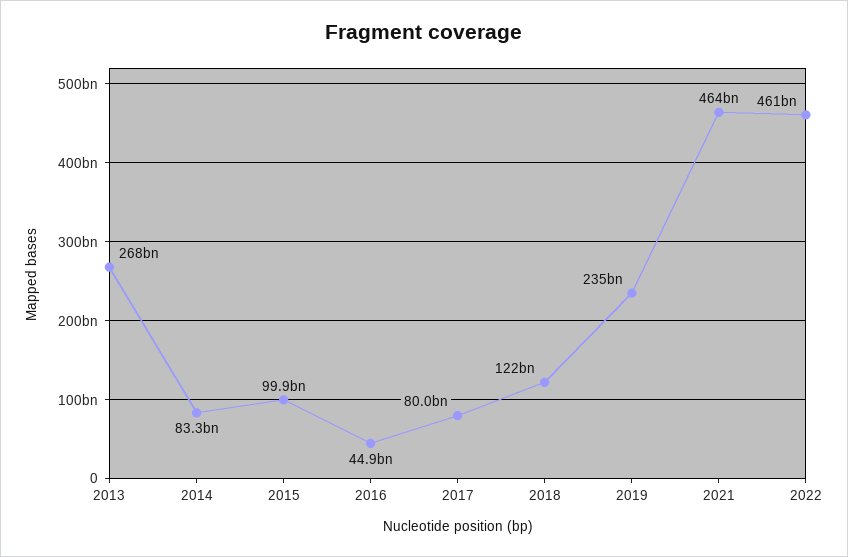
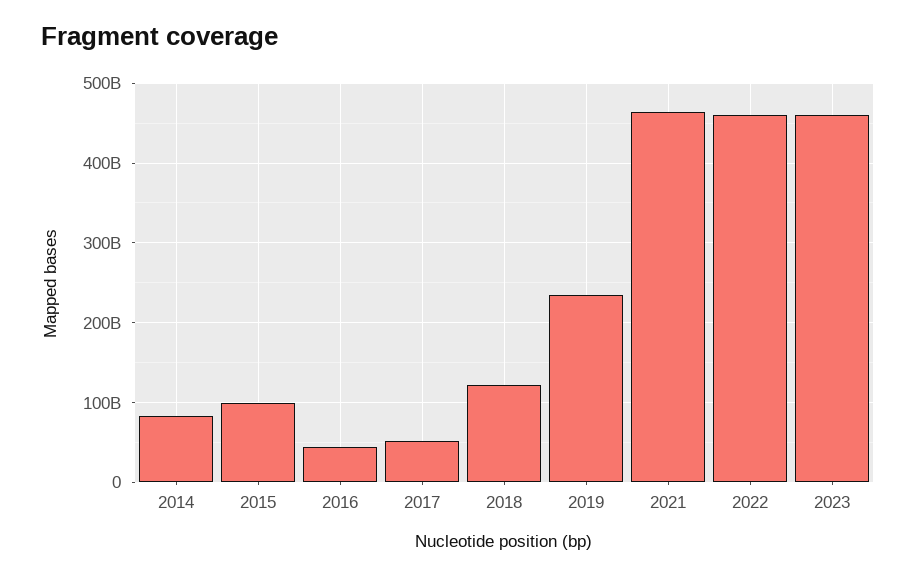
2013: 268000000000 -> none
2017: 80000000000 -> 50000000000
2023: none -> 460000000000

